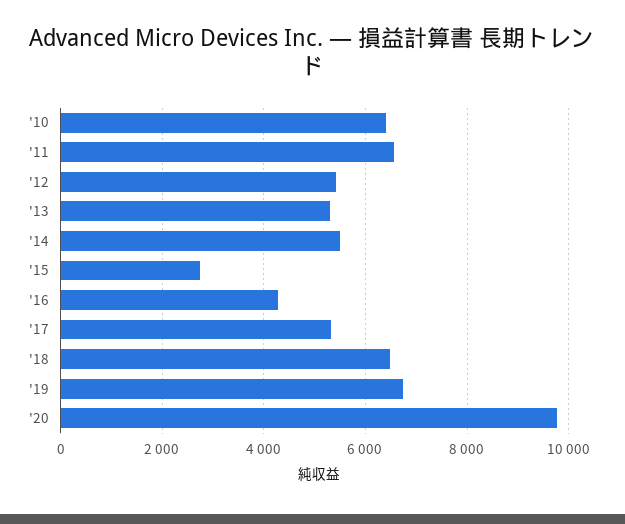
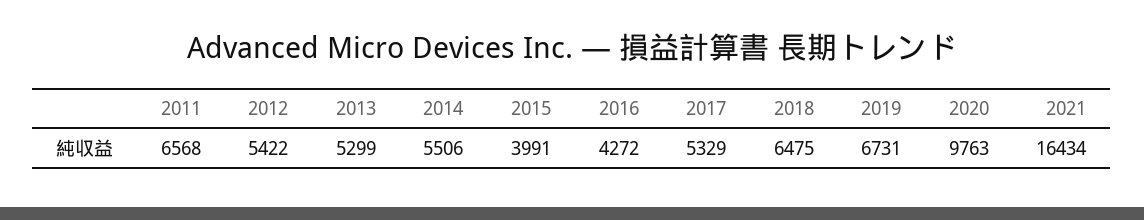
'10: 6400 -> none
'15: 2800 -> 3991
2021: none -> 16434

